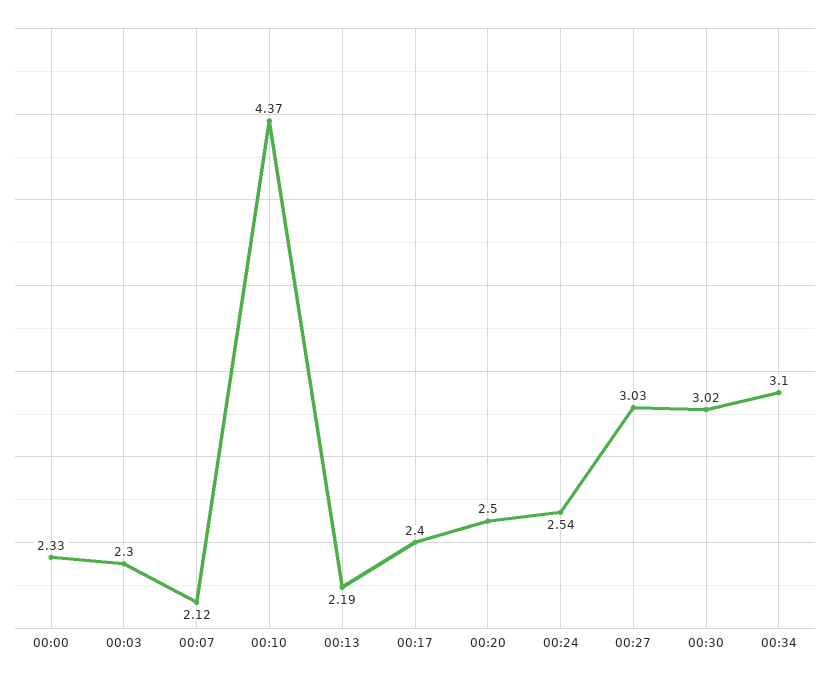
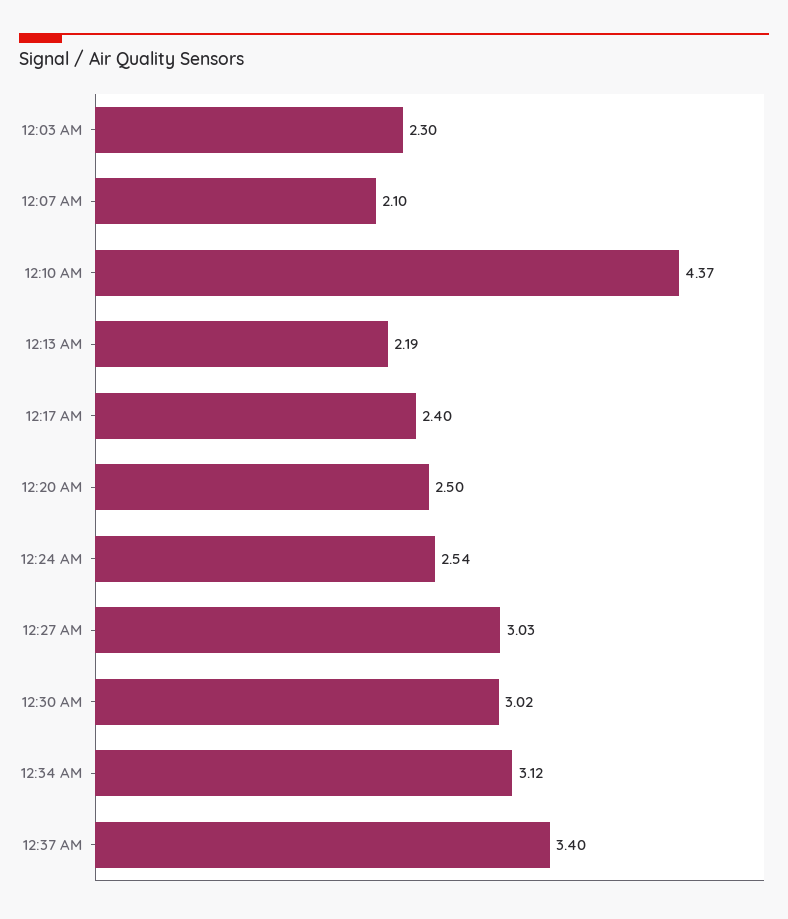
00:00: 2.33 -> none
00:07: 2.12 -> 2.1
00:34: 3.1 -> 3.12
12:37 AM: none -> 3.4

